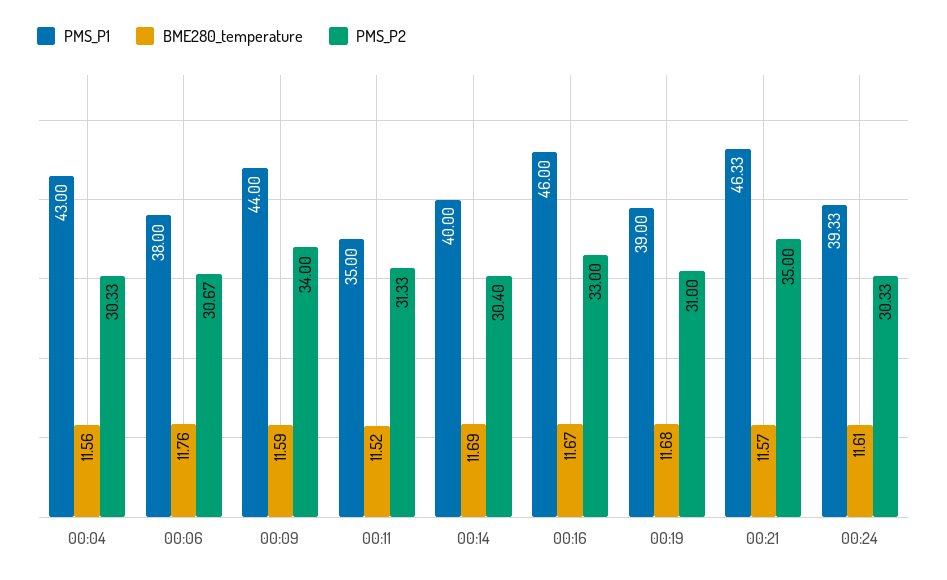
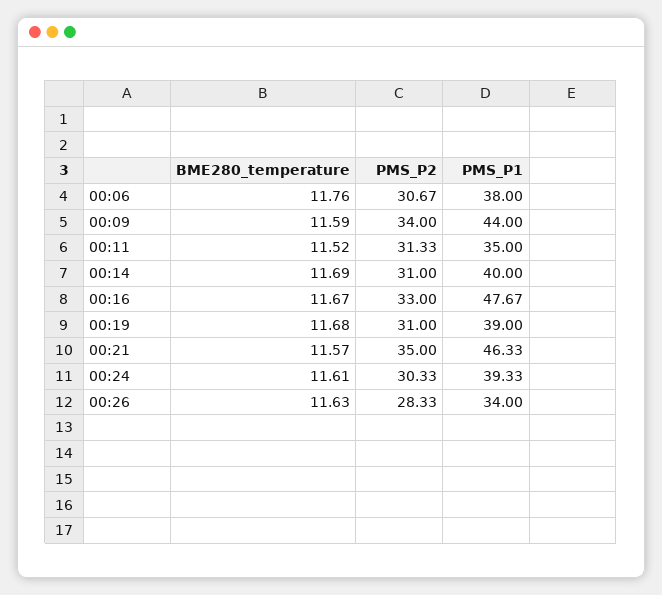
PMS_P1, 00:04: 43 -> none
BME280_temperature, 00:04: 11.56 -> none
PMS_P2, 00:04: 30.33 -> none
PMS_P2, 00:14: 30.4 -> 31
PMS_P1, 00:16: 46 -> 47.67
BME280_temperature, 00:26: none -> 11.63
PMS_P2, 00:26: none -> 28.33
PMS_P1, 00:26: none -> 34

